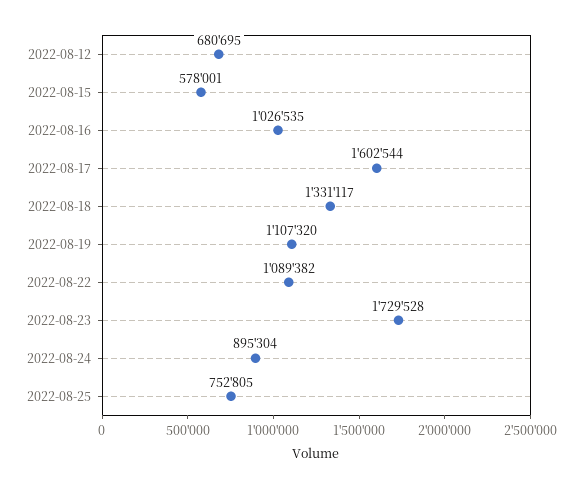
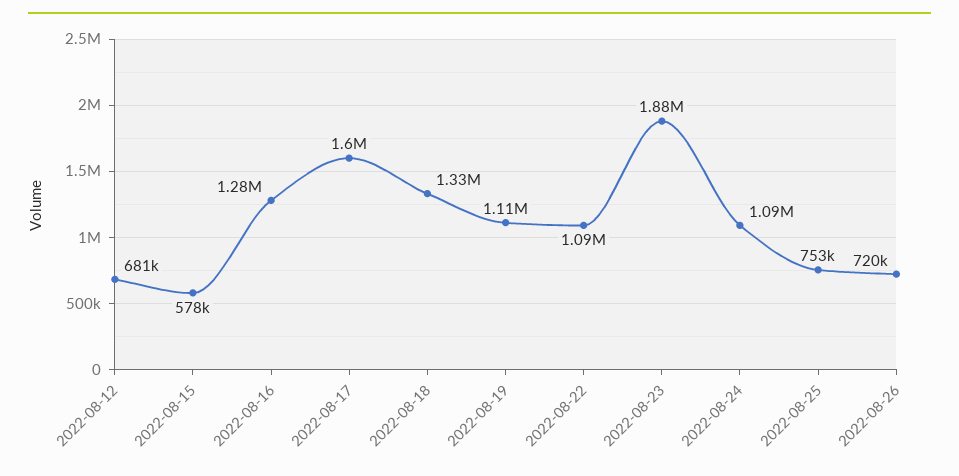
2022-08-16: 1026535 -> 1280000
2022-08-23: 1729528 -> 1880000
2022-08-24: 895304 -> 1090000
2022-08-26: none -> 720000

